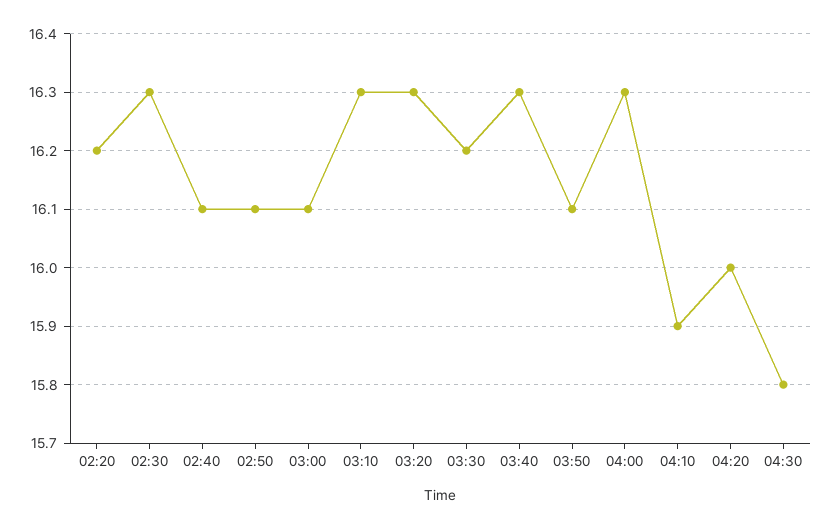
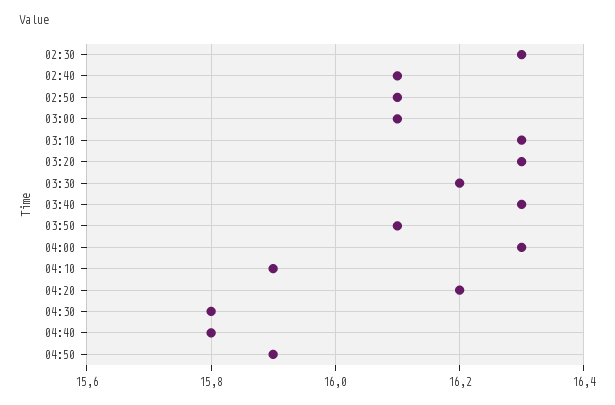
02:20: 16.2 -> none
04:20: 16 -> 16.2
04:40: none -> 15.8
04:50: none -> 15.9

